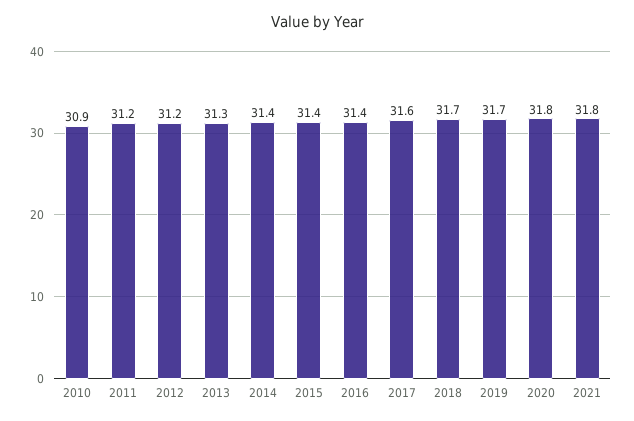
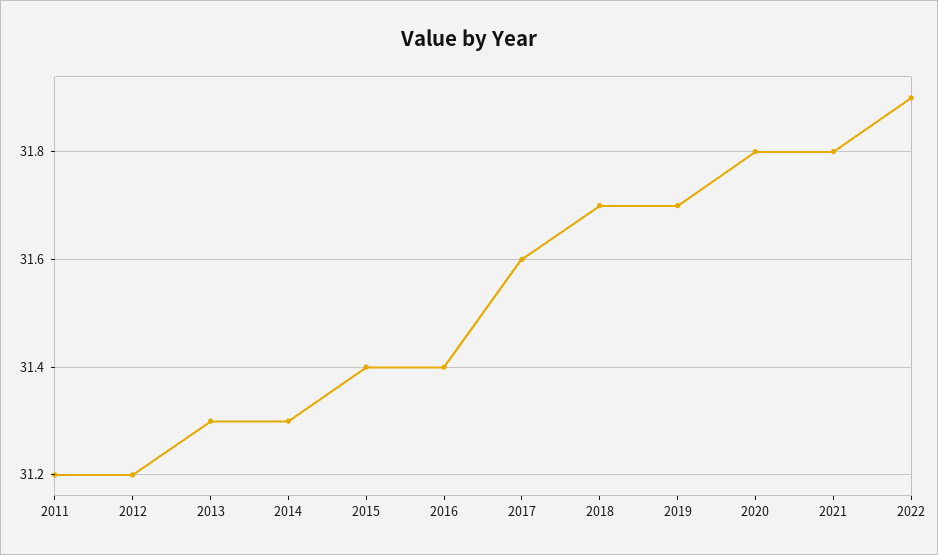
2010: 30.9 -> none
2014: 31.4 -> 31.3
2022: none -> 31.9

